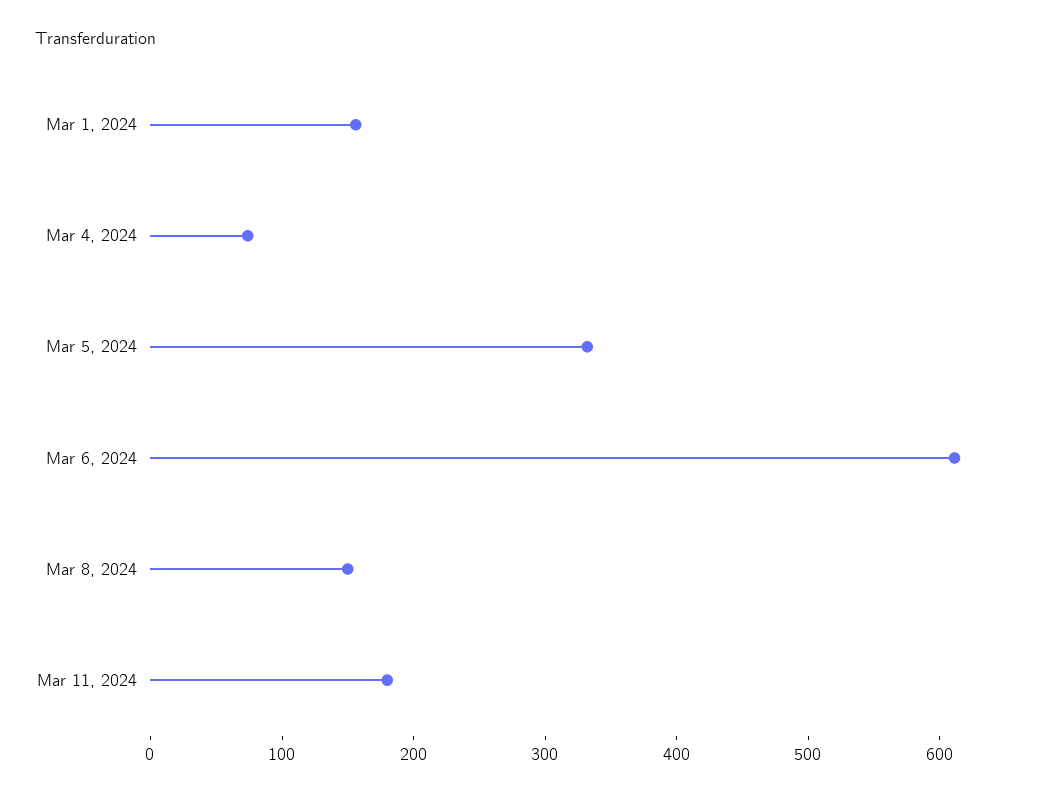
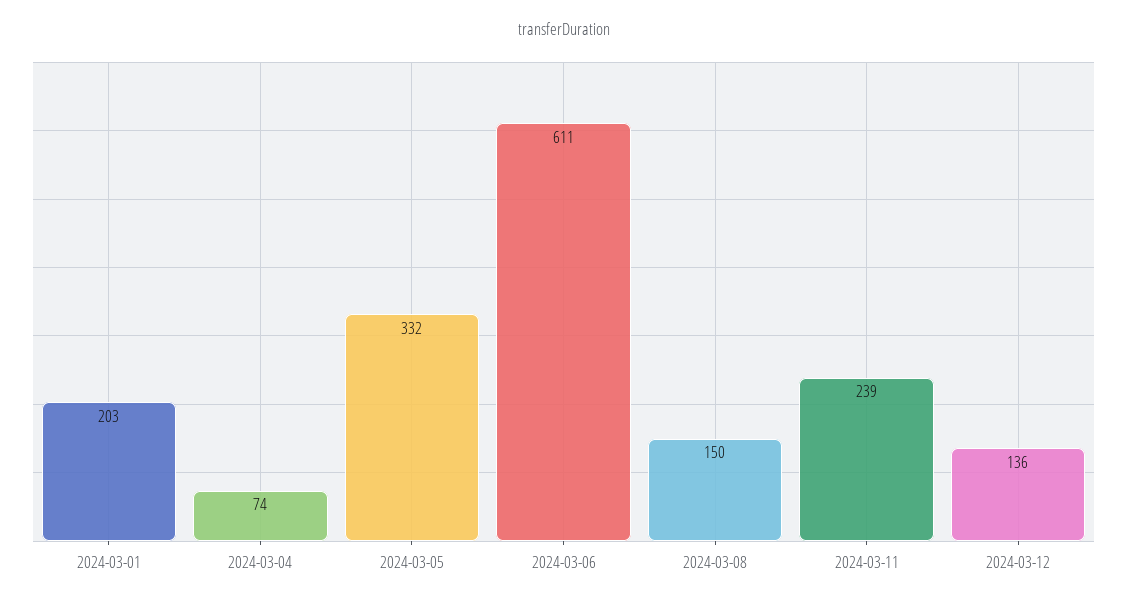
Mar 1, 2024: 160 -> 203
Mar 11, 2024: 180 -> 239
2024-03-12: none -> 136

